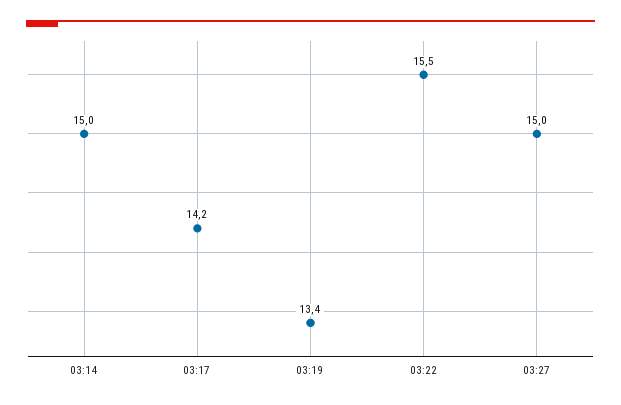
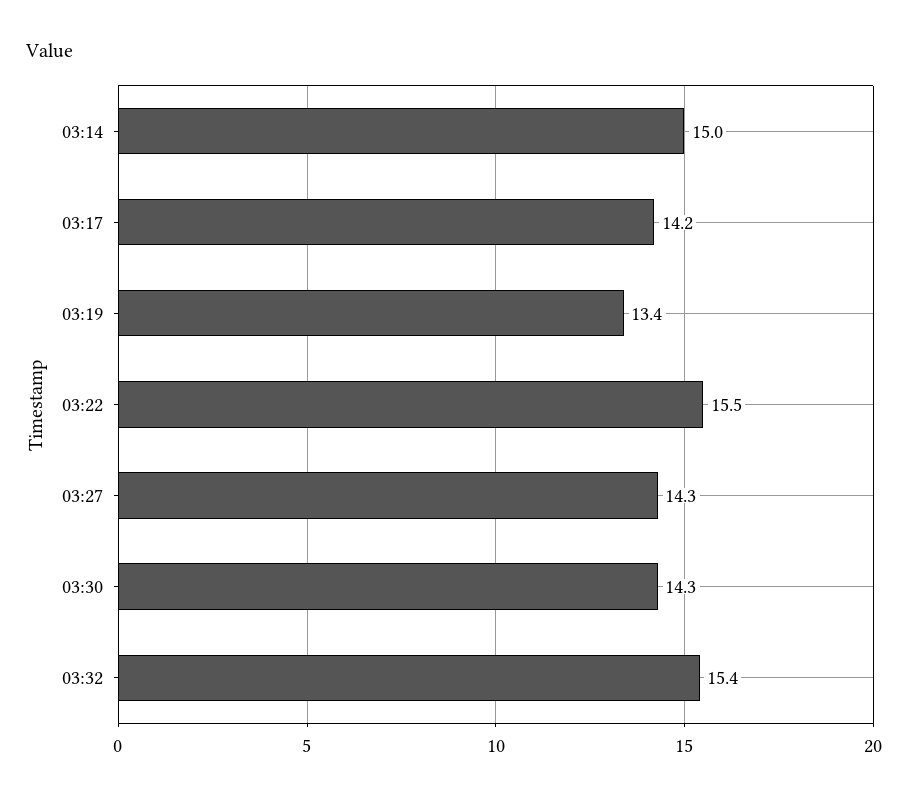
03:27: 15 -> 14.3
03:30: none -> 14.3
03:32: none -> 15.4

